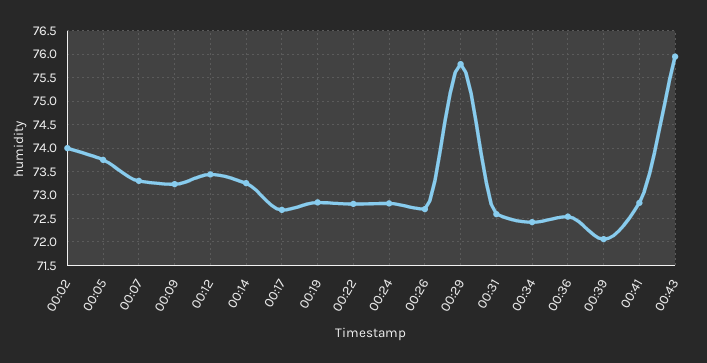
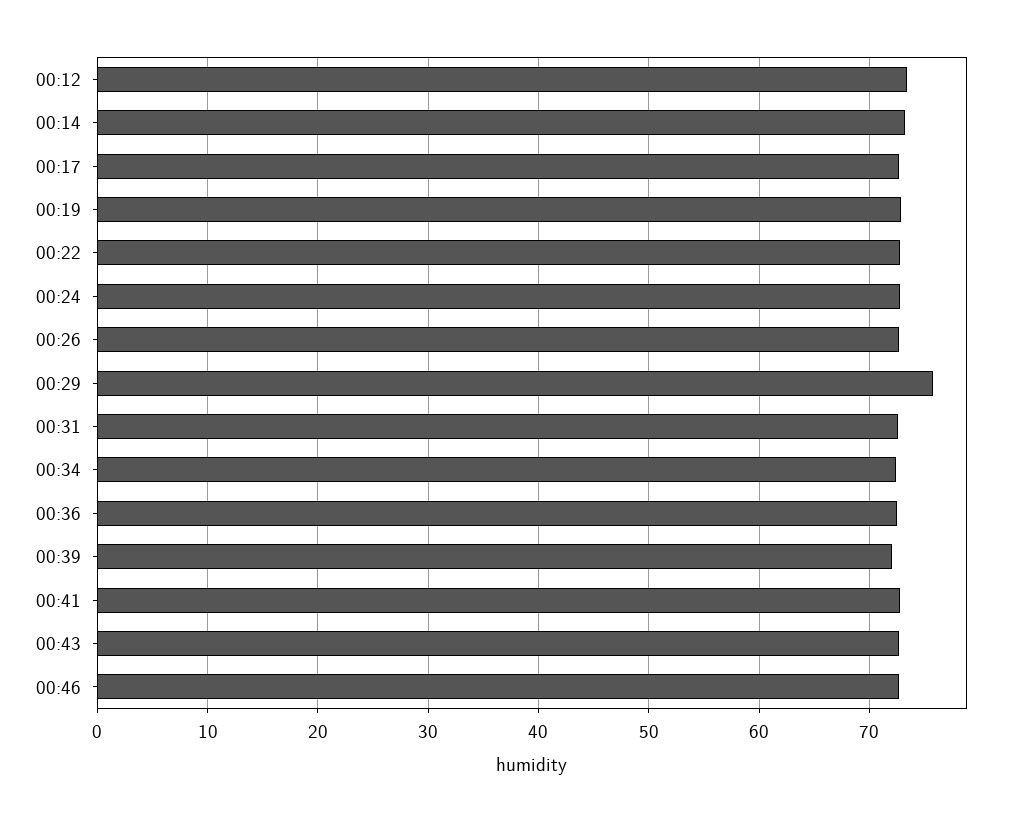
00:02: 74 -> none
00:05: 73.75 -> none
00:07: 73.25 -> none
00:09: 73.25 -> none
00:43: 76 -> 73
00:46: none -> 73

